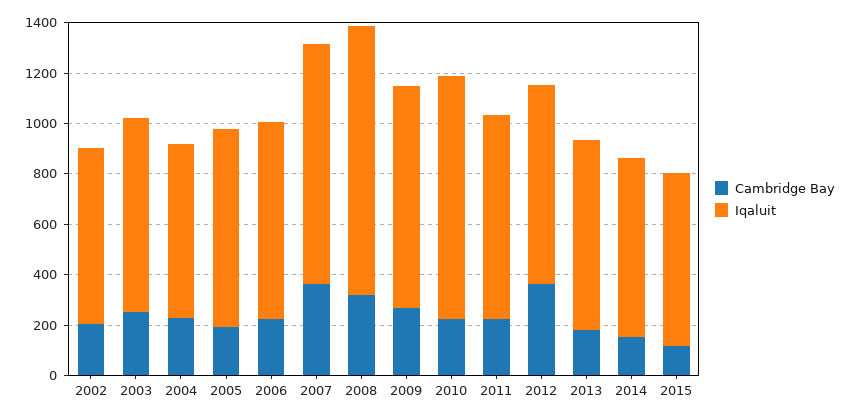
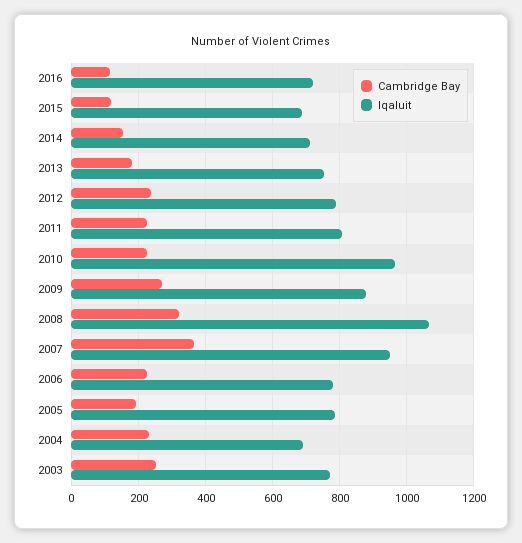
Cambridge Bay, 2002: 200 -> none
Iqaluit, 2002: 700 -> none
Cambridge Bay, 2012: 350 -> 240
Cambridge Bay, 2016: none -> 120
Iqaluit, 2016: none -> 720

